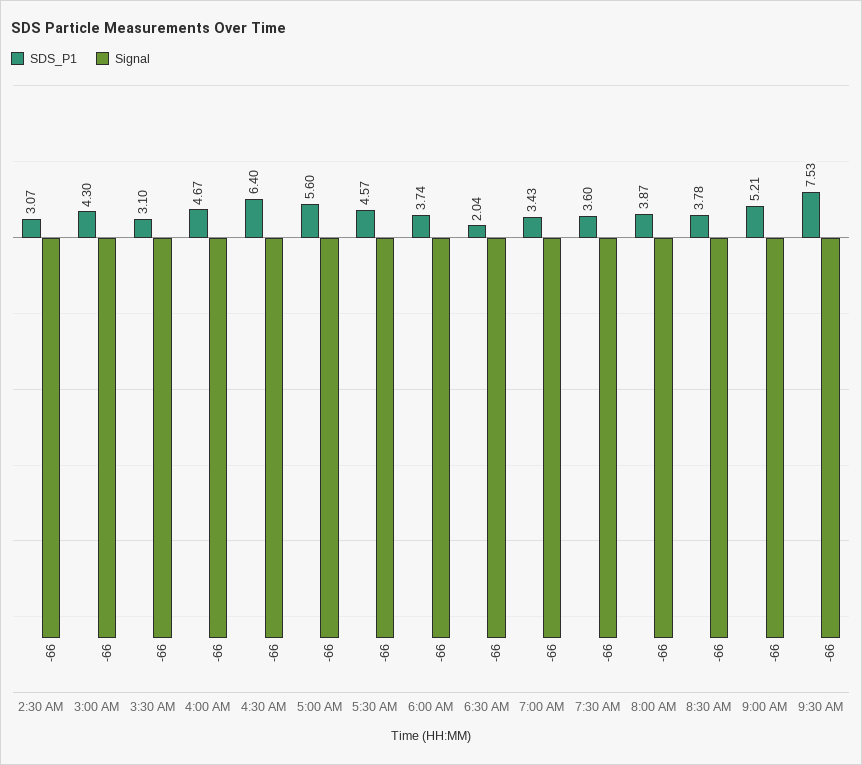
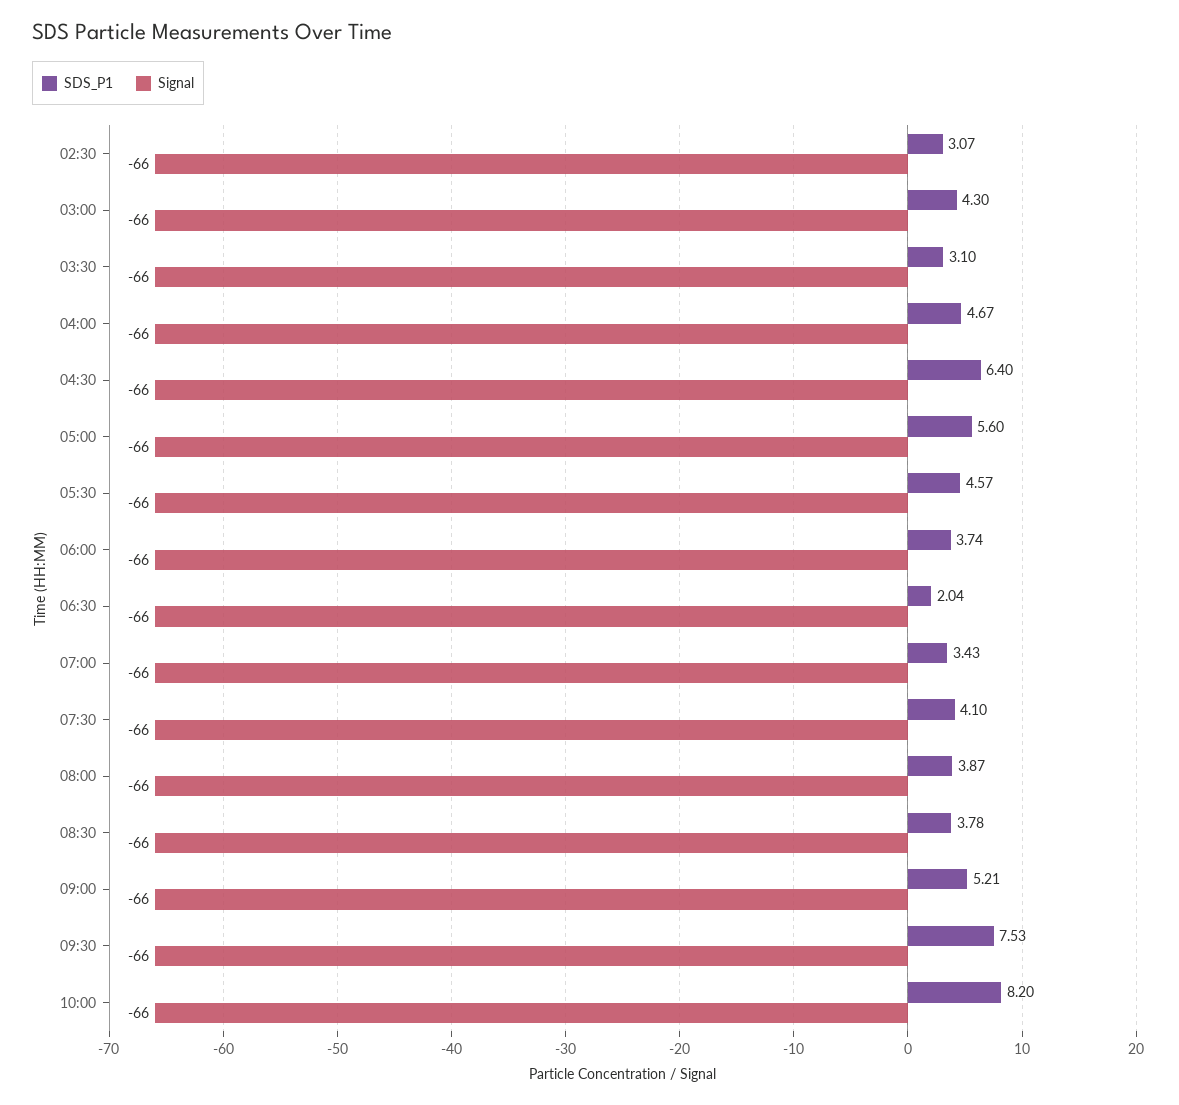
SDS_P1, 7:30 AM: 3.6 -> 4.1
SDS_P1, 10:00: none -> 8.2
Signal, 10:00: none -> -66

